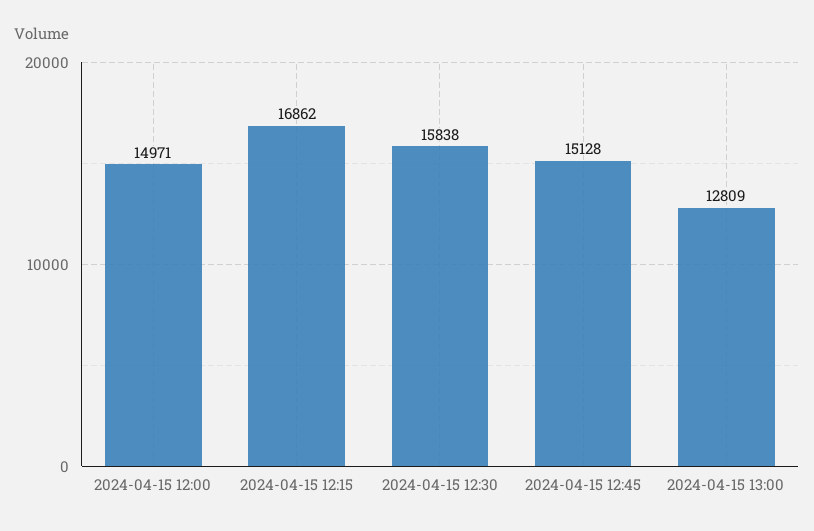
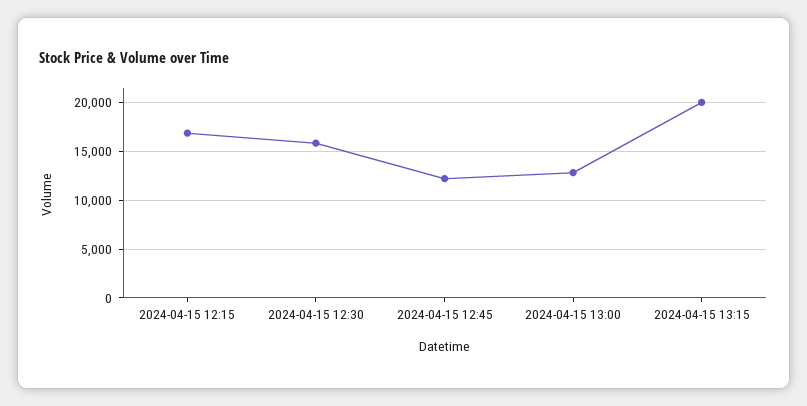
2024-04-15 12:00: 14971 -> none
2024-04-15 12:45: 15128 -> 12000
2024-04-15 13:15: none -> 20000

